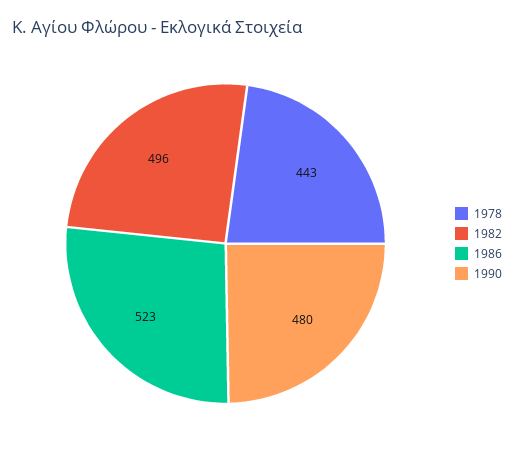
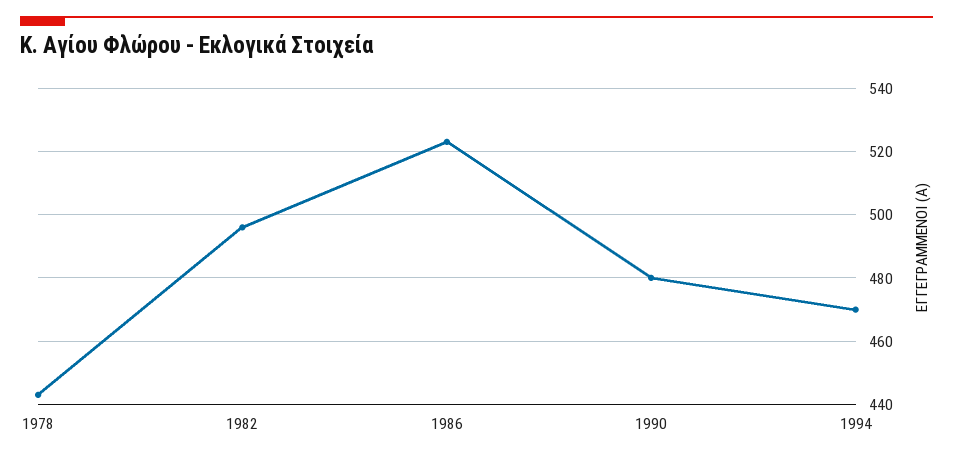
1994: none -> 470

